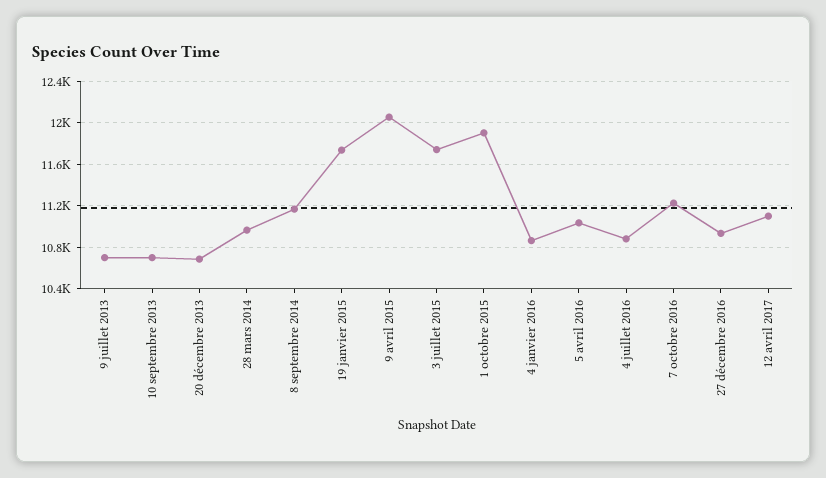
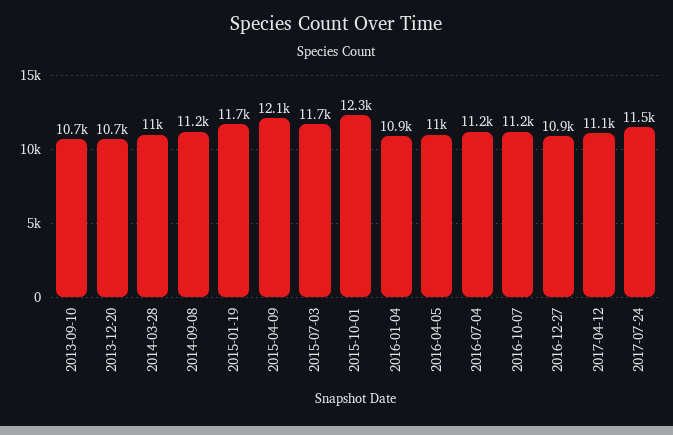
9 juillet 2013: 10700 -> none
1 octobre 2015: 11900 -> 12300
4 juillet 2016: 10900 -> 11200
2017-07-24: none -> 11500

